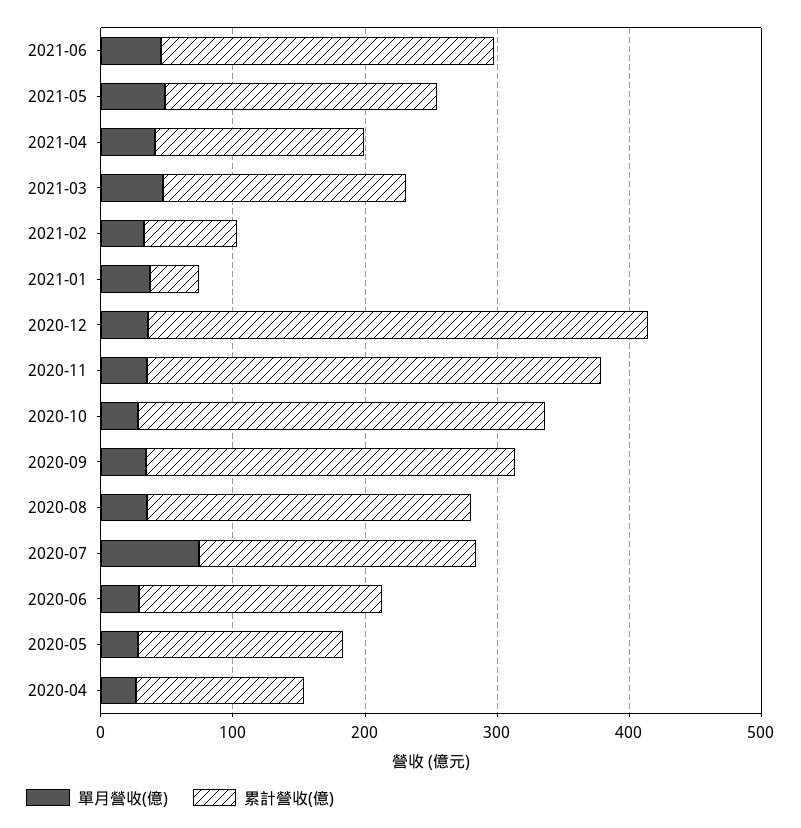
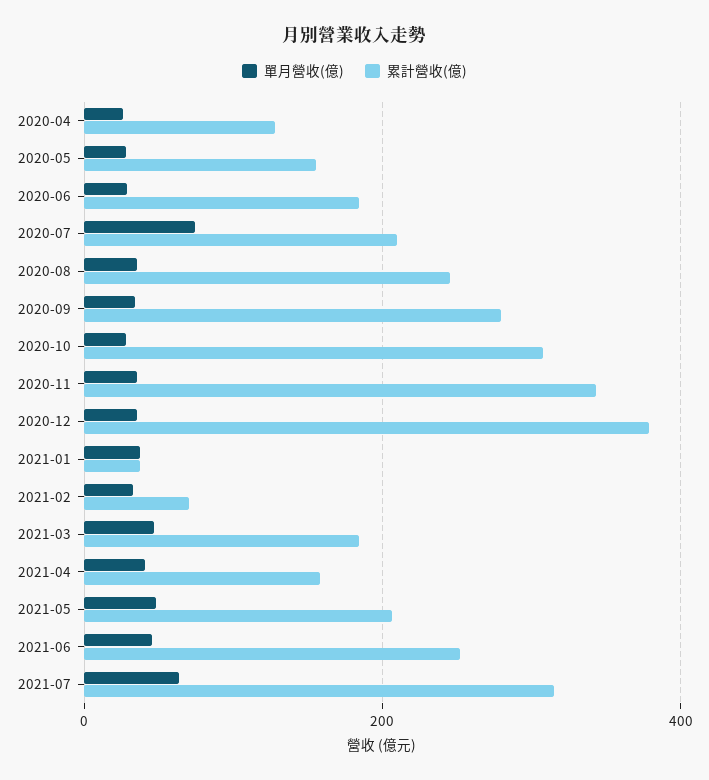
單月營收(億), 2021-07: none -> 60
累計營收(億), 2021-07: none -> 320

